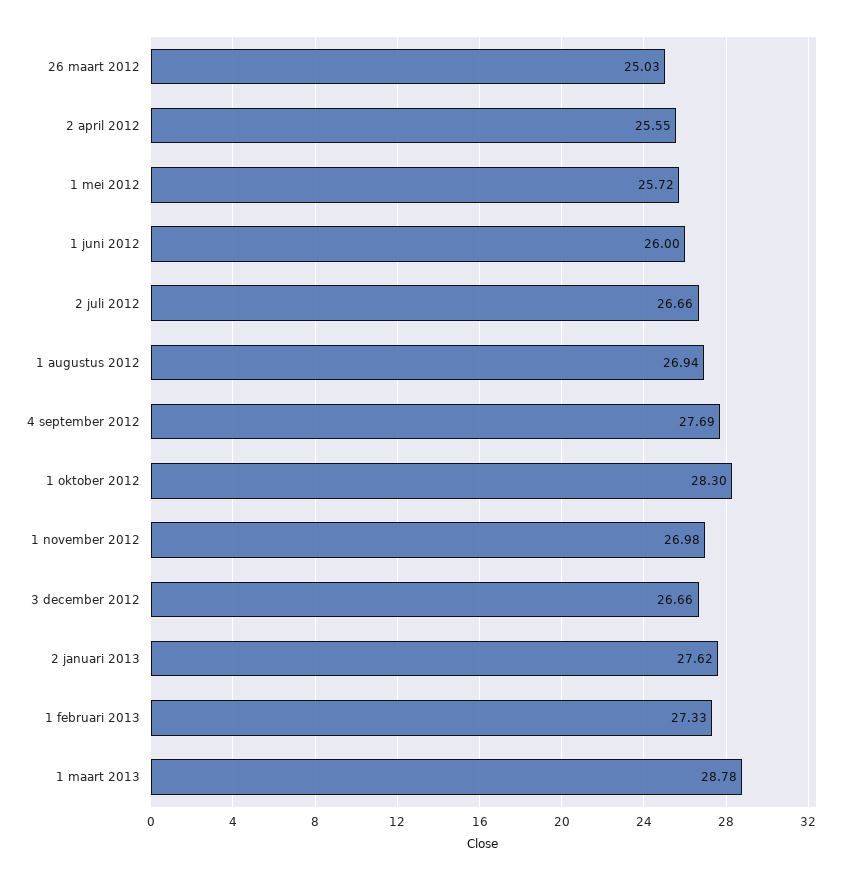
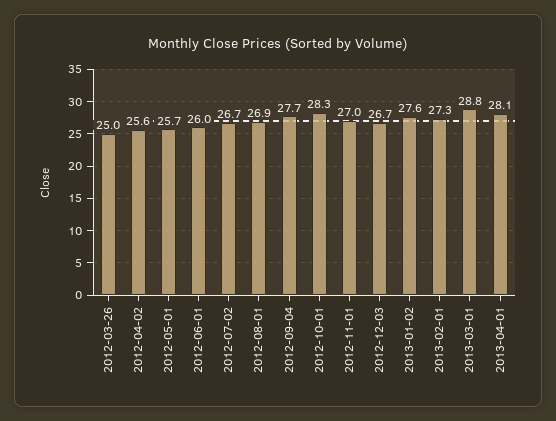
2013-04-01: none -> 28.1

